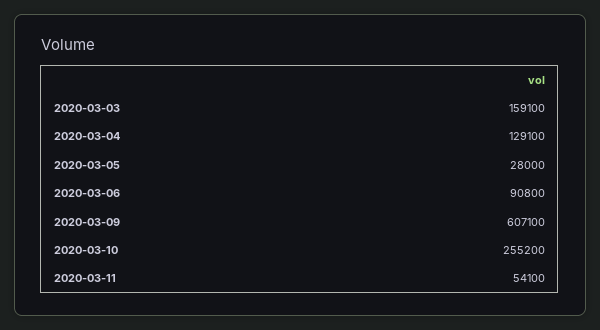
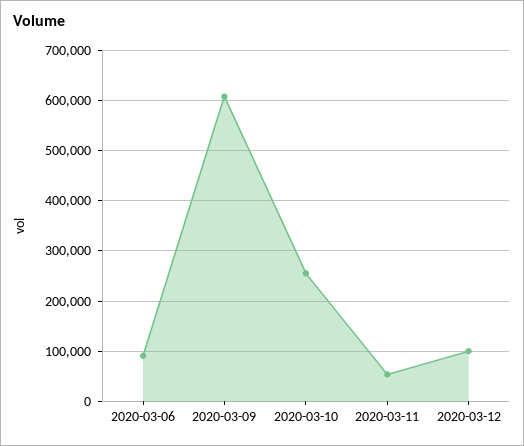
2020-03-03: 159100 -> none
2020-03-04: 129100 -> none
2020-03-05: 28000 -> none
2020-03-12: none -> 100000

